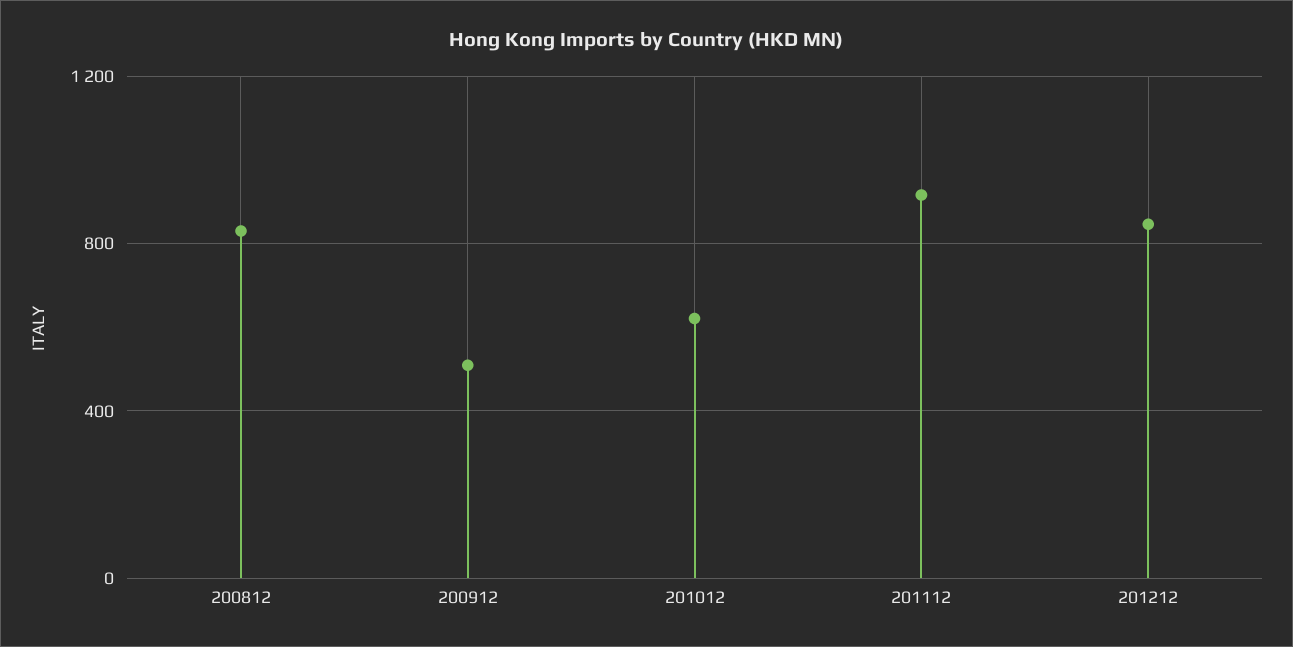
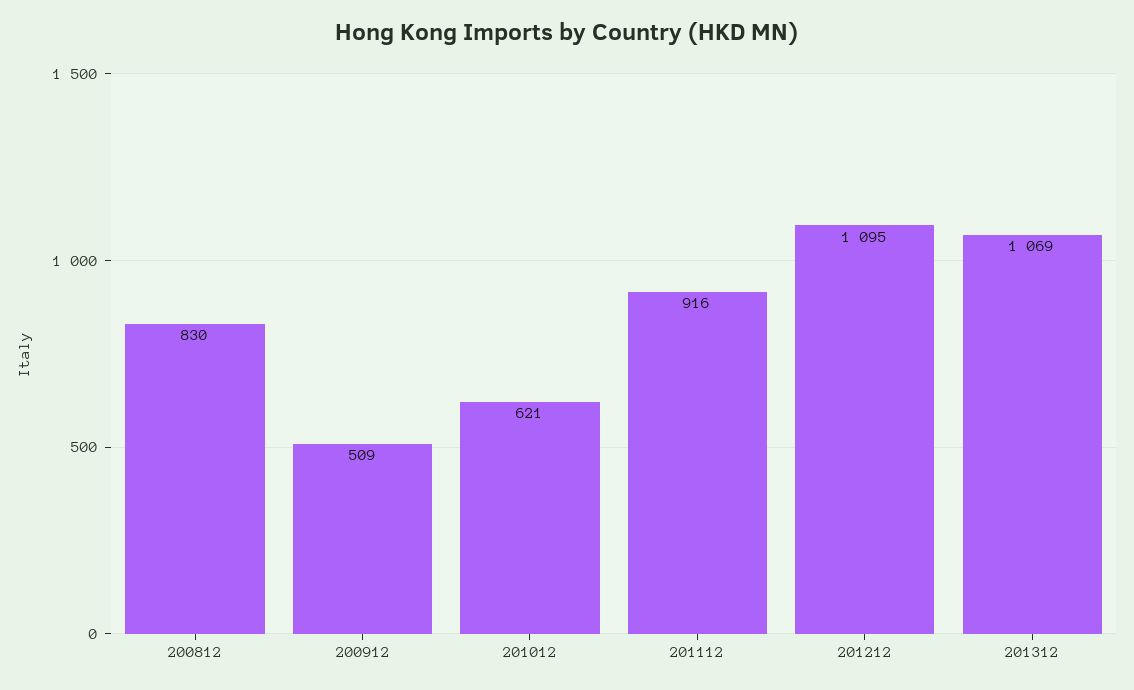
201212: 850 -> 1095
201312: none -> 1069

